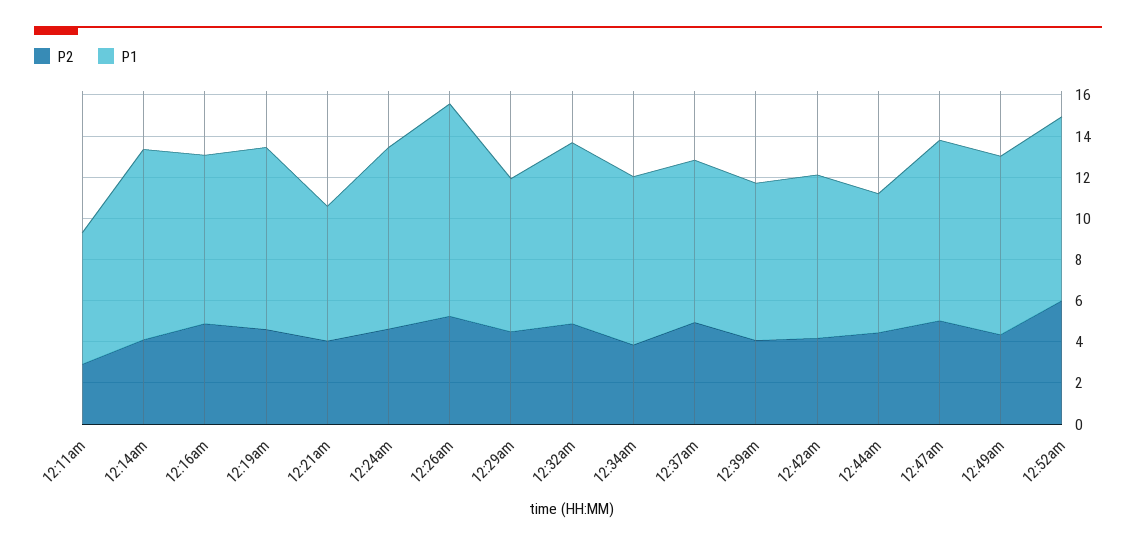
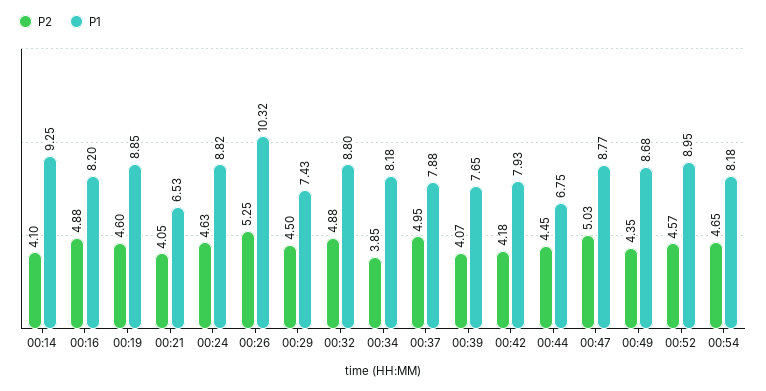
P2, 12:11am: 3 -> none
P1, 12:11am: 6.5 -> none
P2, 12:52am: 6 -> 4.57
P2, 00:54: none -> 4.65
P1, 00:54: none -> 8.18

